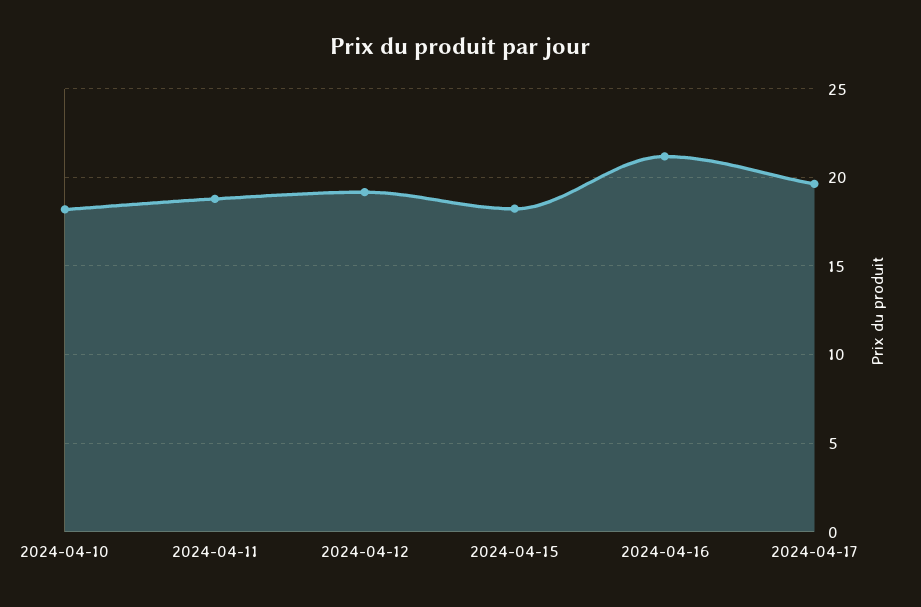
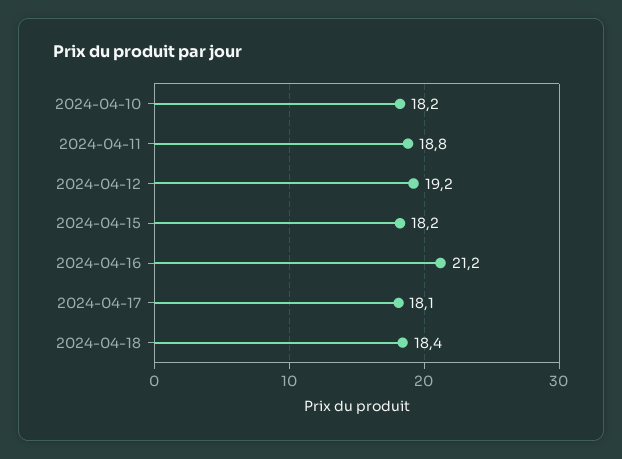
2024-04-17: 19.5 -> 18.1
2024-04-18: none -> 18.4

